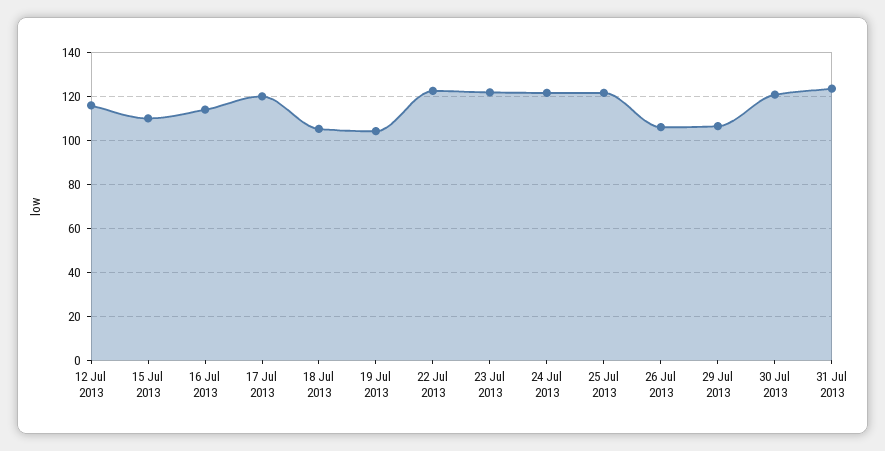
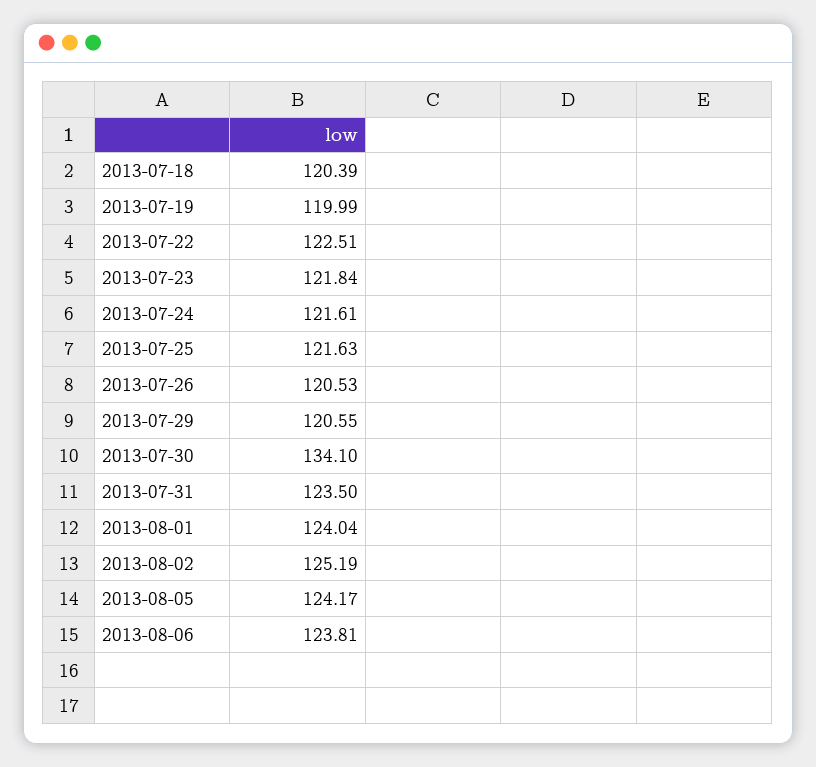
12 Jul 2013: 115 -> none
15 Jul 2013: 110 -> none
16 Jul 2013: 115 -> none
17 Jul 2013: 120 -> none
18 Jul 2013: 105 -> 120.39
19 Jul 2013: 105 -> 119.99
26 Jul 2013: 105 -> 120.53
29 Jul 2013: 105 -> 120.55
30 Jul 2013: 120 -> 134.1
2013-08-01: none -> 124.04
2013-08-02: none -> 125.19
2013-08-05: none -> 124.17
2013-08-06: none -> 123.81

